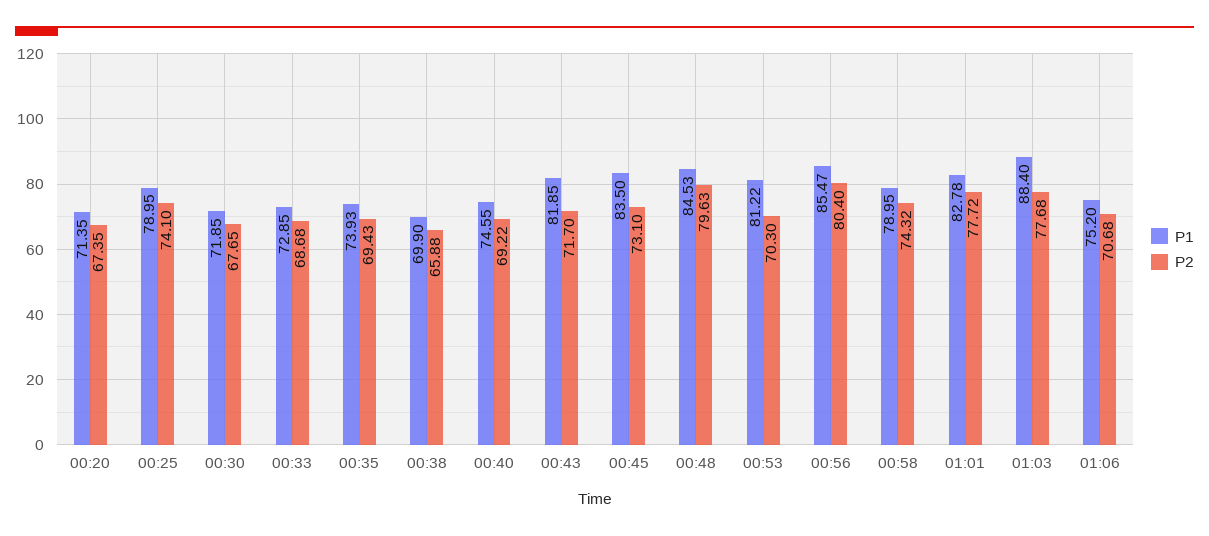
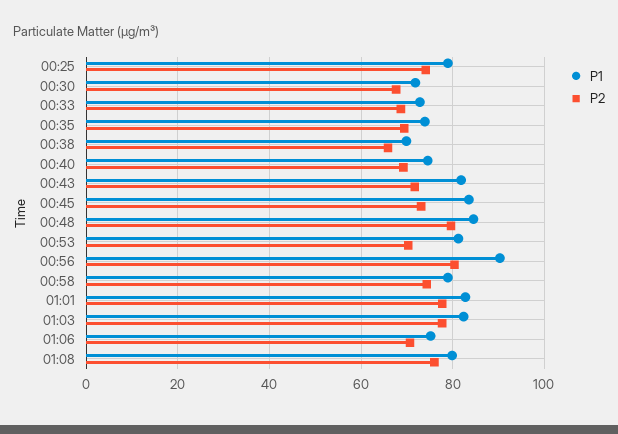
P1, 00:20: 71.35 -> none
P2, 00:20: 67.35 -> none
P1, 00:56: 85.47 -> 90
P1, 01:03: 88.4 -> 82
P1, 01:08: none -> 80
P2, 01:08: none -> 76

